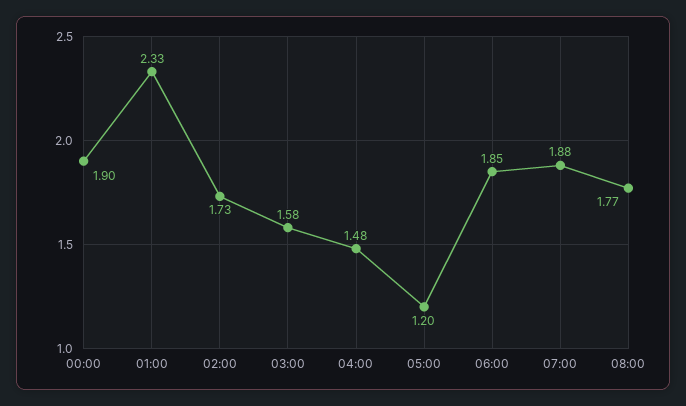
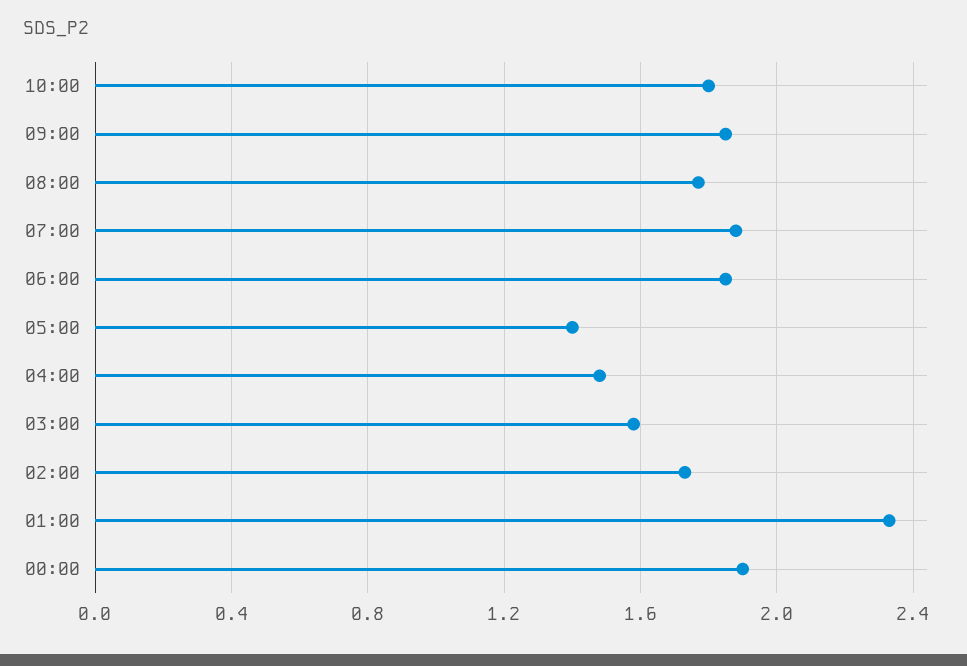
05:00: 1.2 -> 1.4
10:00: none -> 1.8
09:00: none -> 1.85

